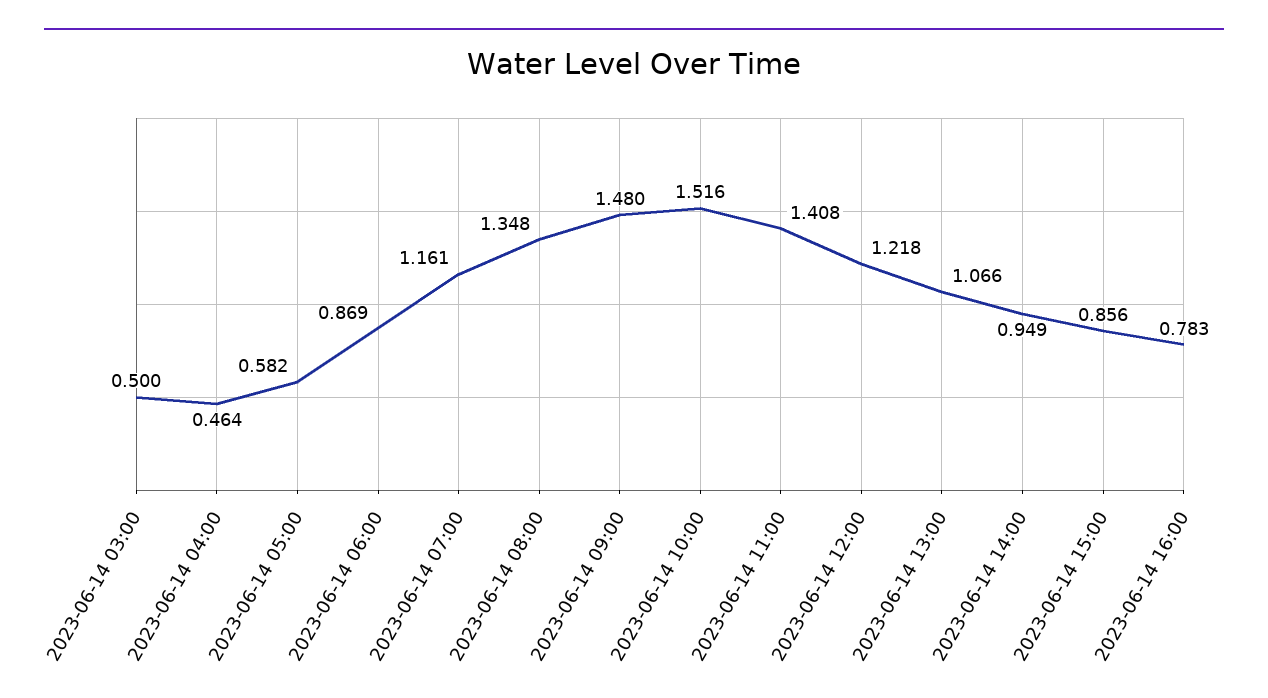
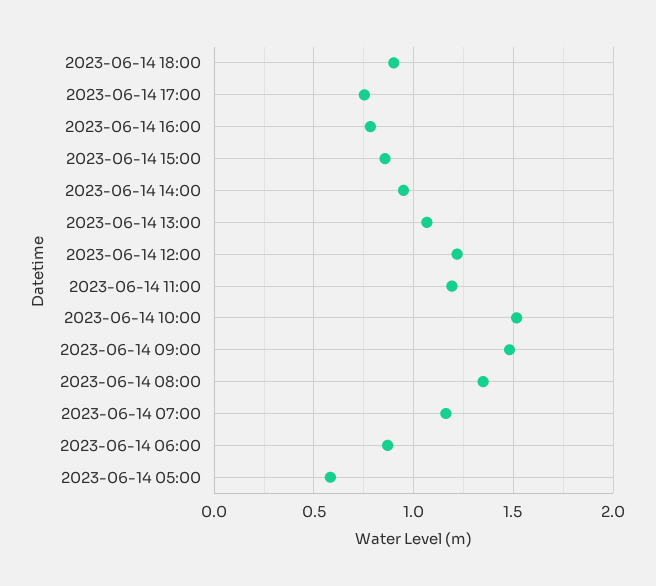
2023-06-14 03:00: 0.5 -> none
2023-06-14 04:00: 0.464 -> none
2023-06-14 11:00: 1.408 -> 1.2
2023-06-14 18:00: none -> 0.9
2023-06-14 17:00: none -> 0.75

